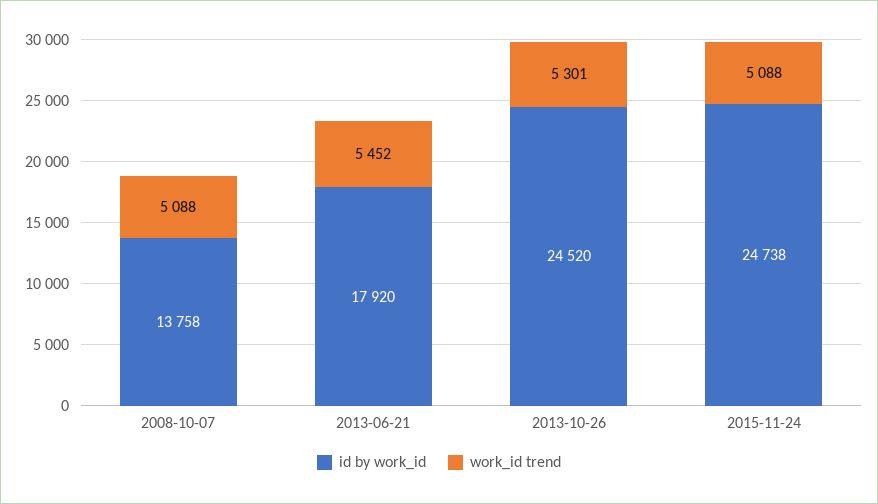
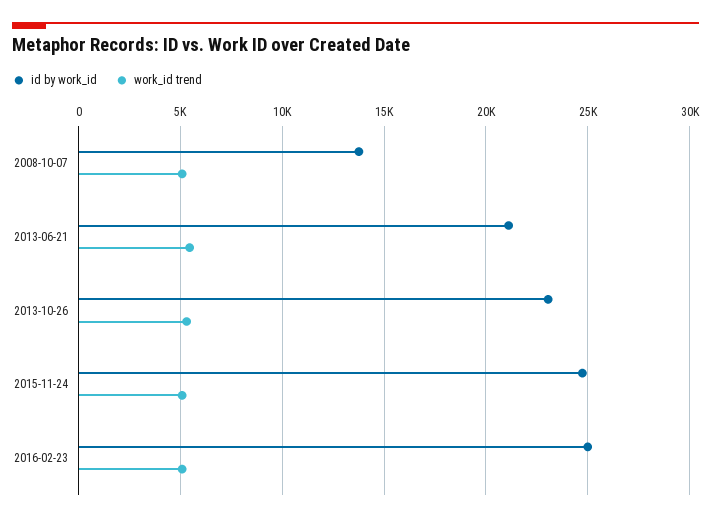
id by work_id, 2013-06-21: 17920 -> 21000
id by work_id, 2013-10-26: 24520 -> 23000
id by work_id, 2016-02-23: none -> 25000
work_id trend, 2016-02-23: none -> 5000

